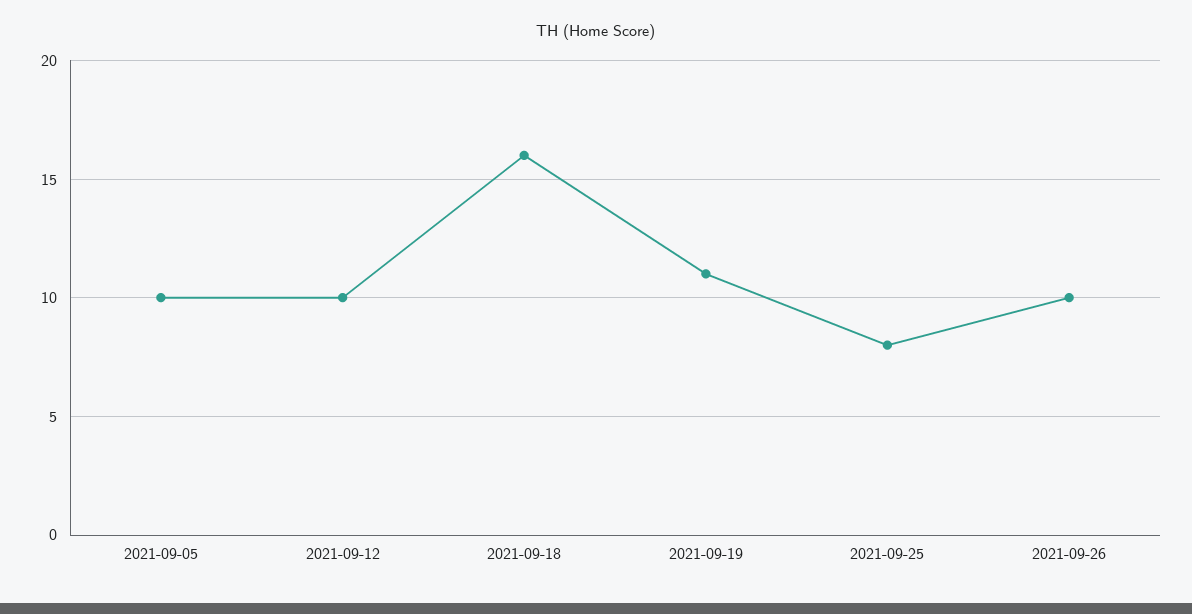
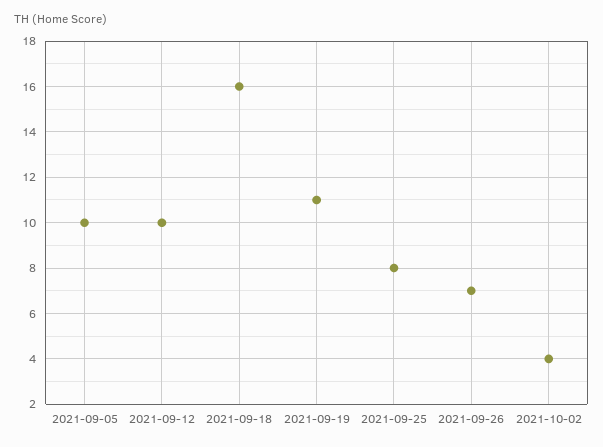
2021-09-26: 10 -> 7
2021-10-02: none -> 4

